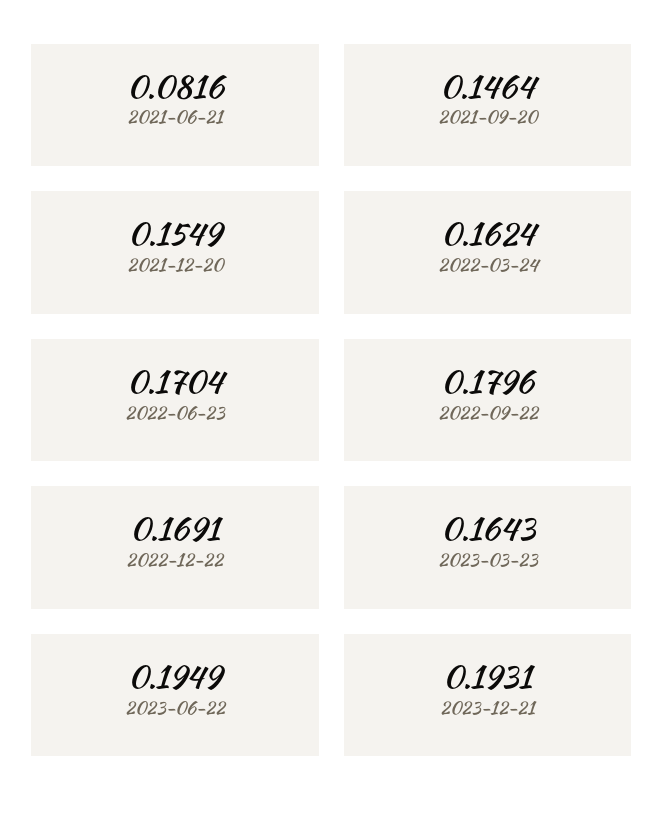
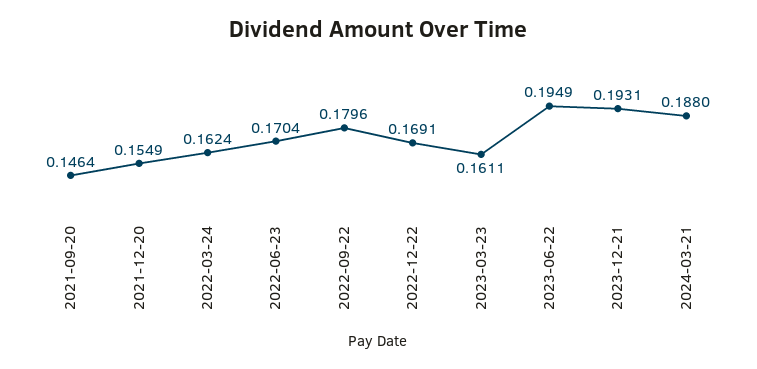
2021-06-21: 0.0816 -> none
2023-03-23: 0.1643 -> 0.1611
2024-03-21: none -> 0.188

